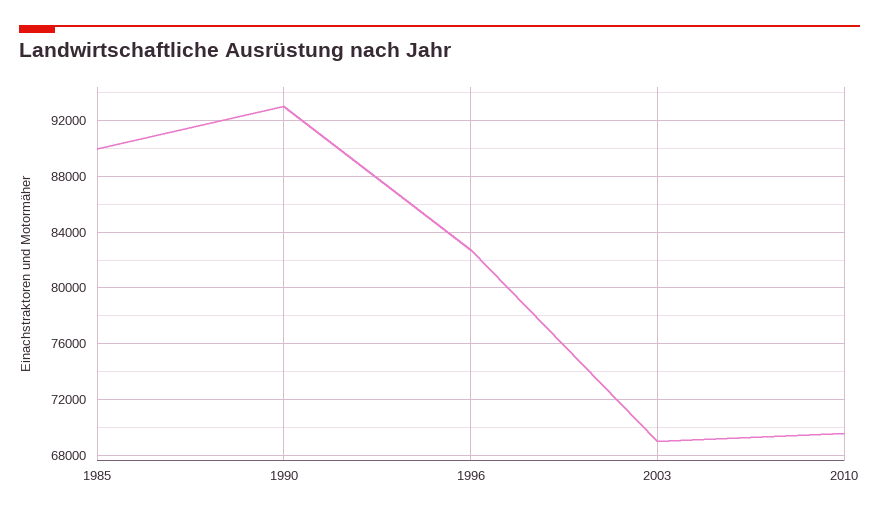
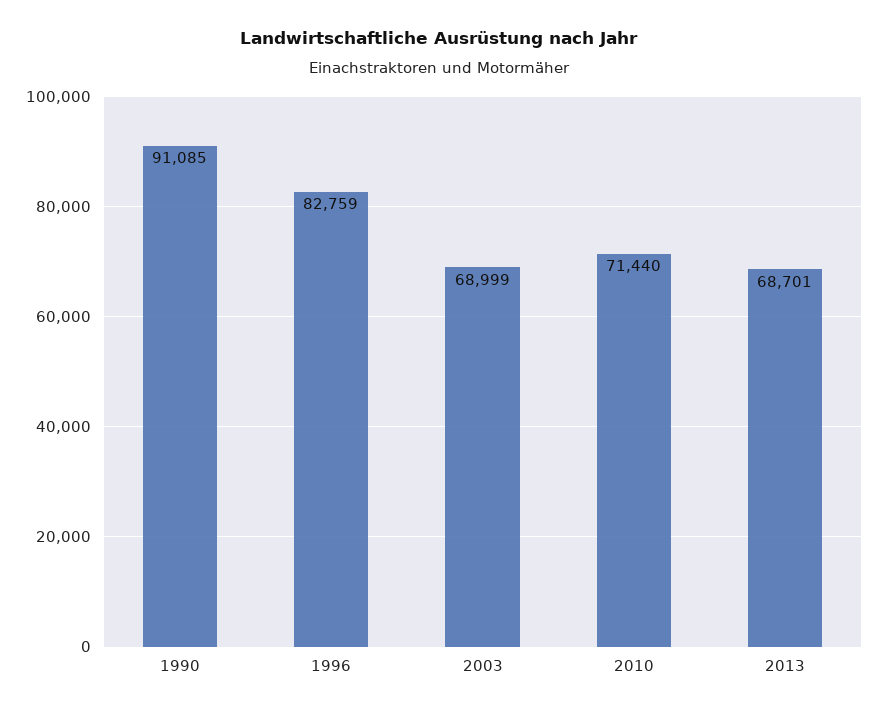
1985: 90000 -> none
1990: 93000 -> 91085
2010: 69500 -> 71440
2013: none -> 68701

